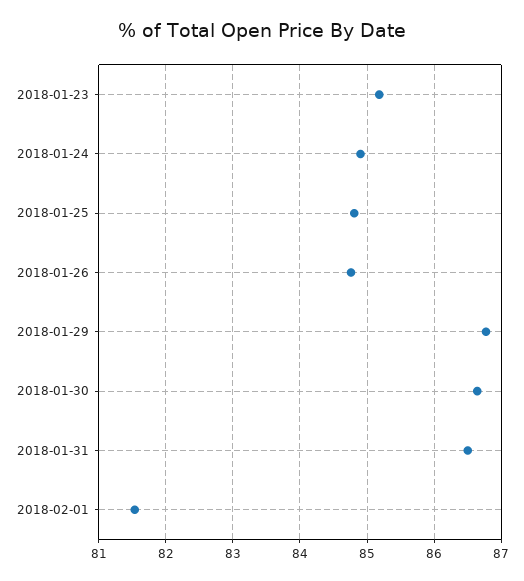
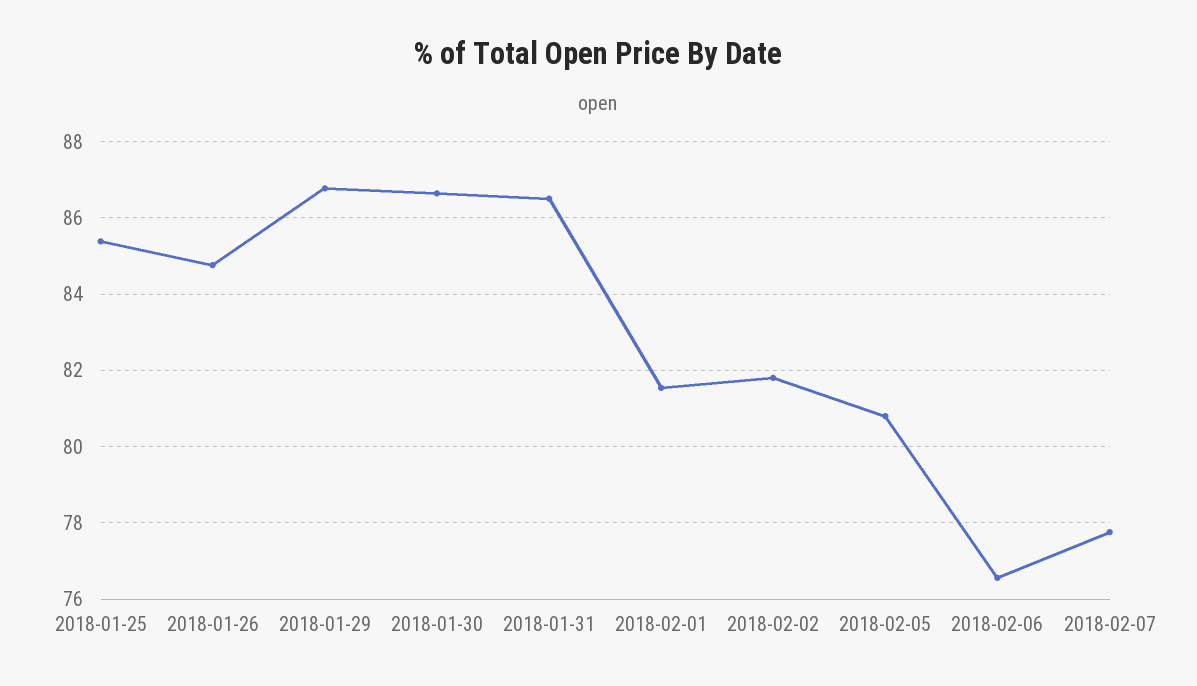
2018-01-23: 85.2 -> none
2018-01-24: 84.9 -> none
2018-01-25: 84.8 -> 85.4
2018-02-02: none -> 81.8
2018-02-05: none -> 80.8
2018-02-06: none -> 76.6
2018-02-07: none -> 77.8

